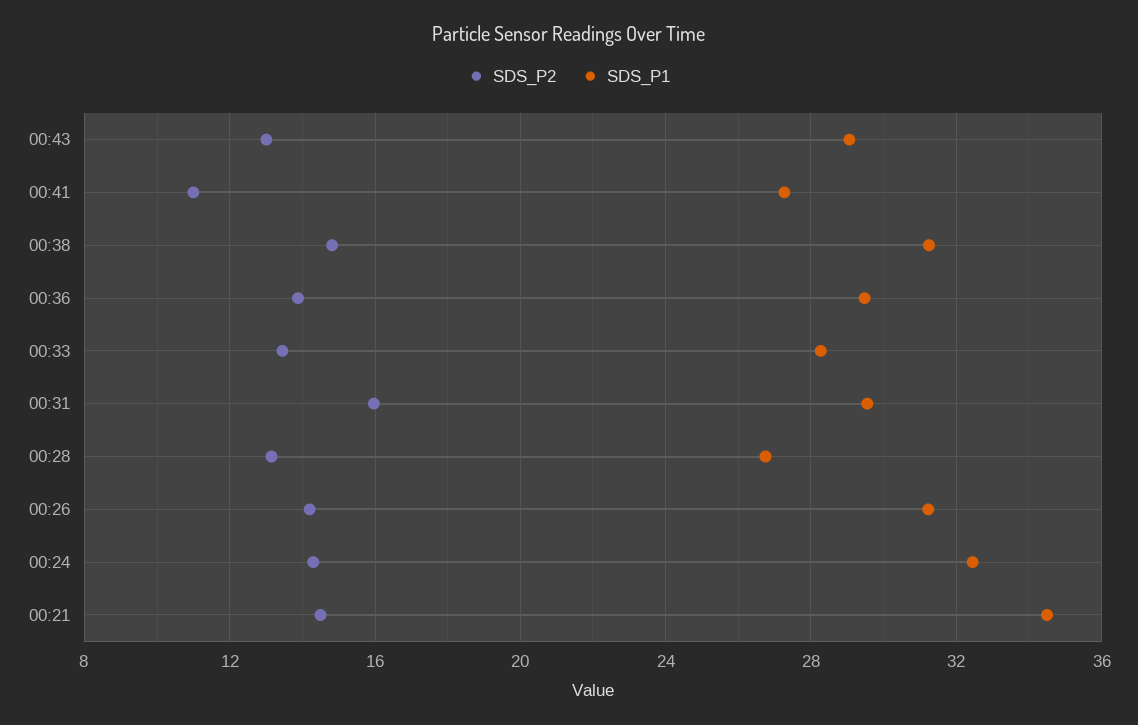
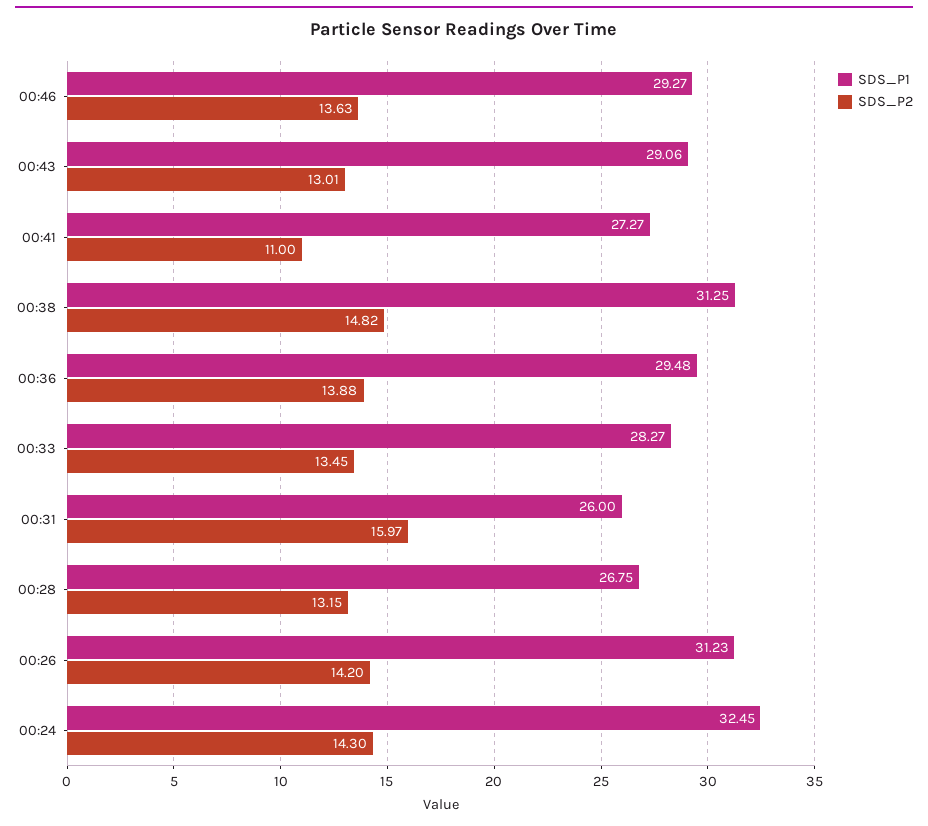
SDS_P1, 00:31: 29.5 -> 26
SDS_P2, 00:21: 14.5 -> none
SDS_P1, 00:21: 34.5 -> none
SDS_P1, 00:46: none -> 29.27
SDS_P2, 00:46: none -> 13.63

